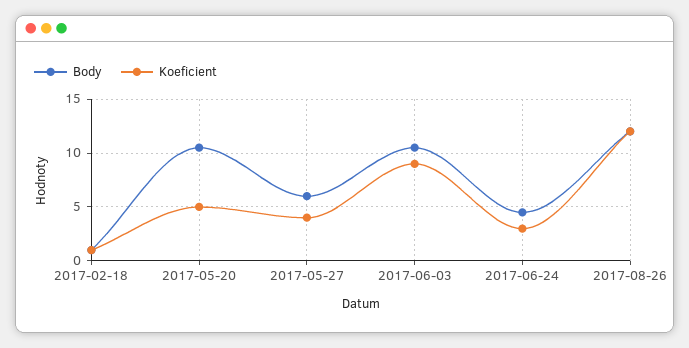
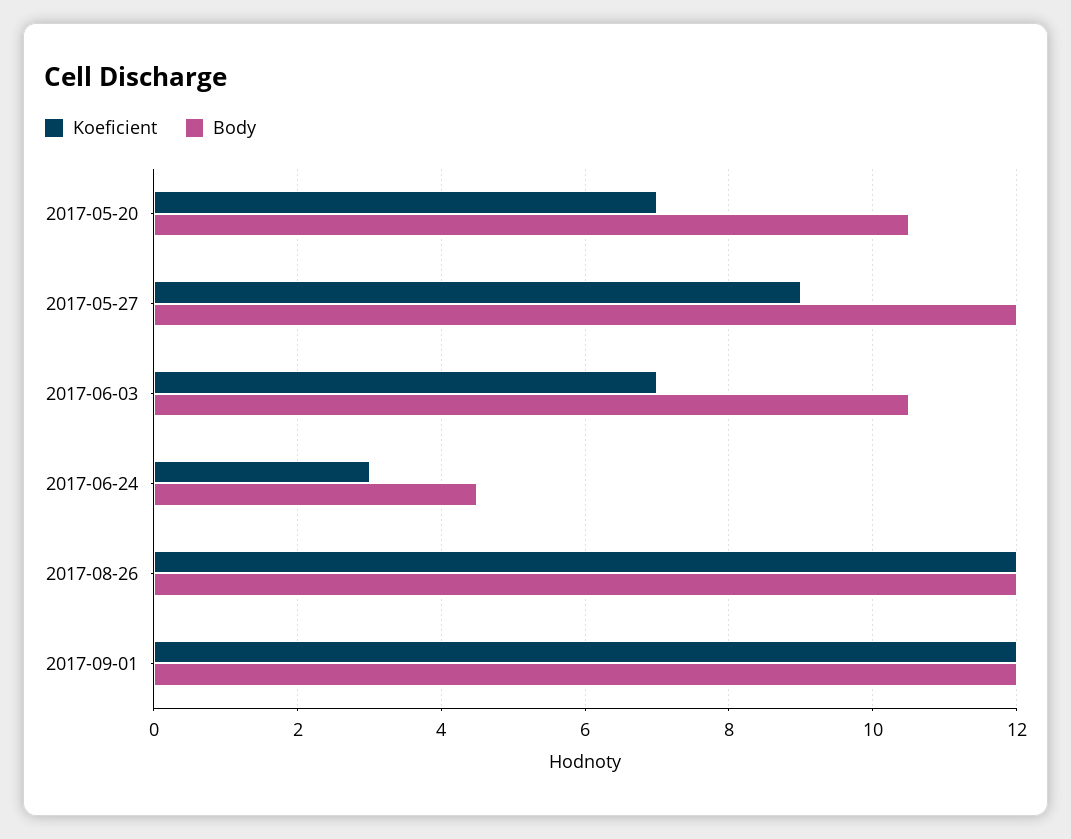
Body, 2017-02-18: 1 -> none
Koeficient, 2017-02-18: 1 -> none
Koeficient, 2017-05-20: 5 -> 7
Body, 2017-05-27: 6 -> 12
Koeficient, 2017-05-27: 4 -> 9
Koeficient, 2017-06-03: 9 -> 7
Koeficient, 2017-09-01: none -> 12
Body, 2017-09-01: none -> 12

